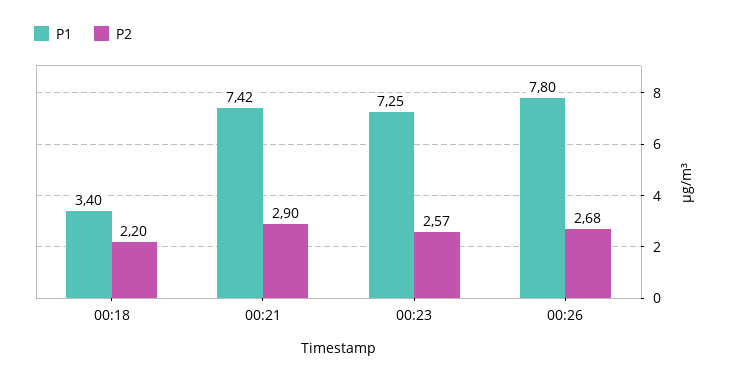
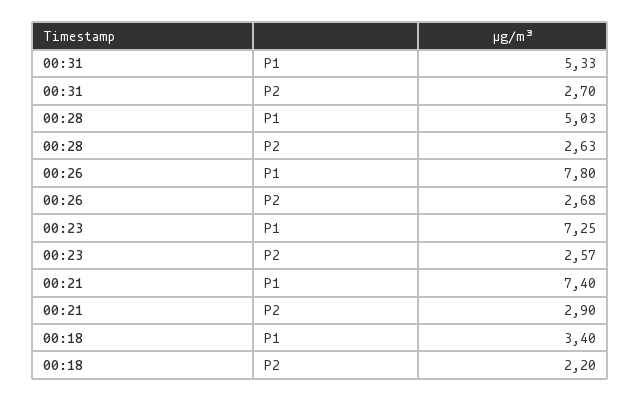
P1, 00:21: 7.42 -> 7.4
P1, 00:31: none -> 5.33
P2, 00:31: none -> 2.7
P1, 00:28: none -> 5.03
P2, 00:28: none -> 2.63

